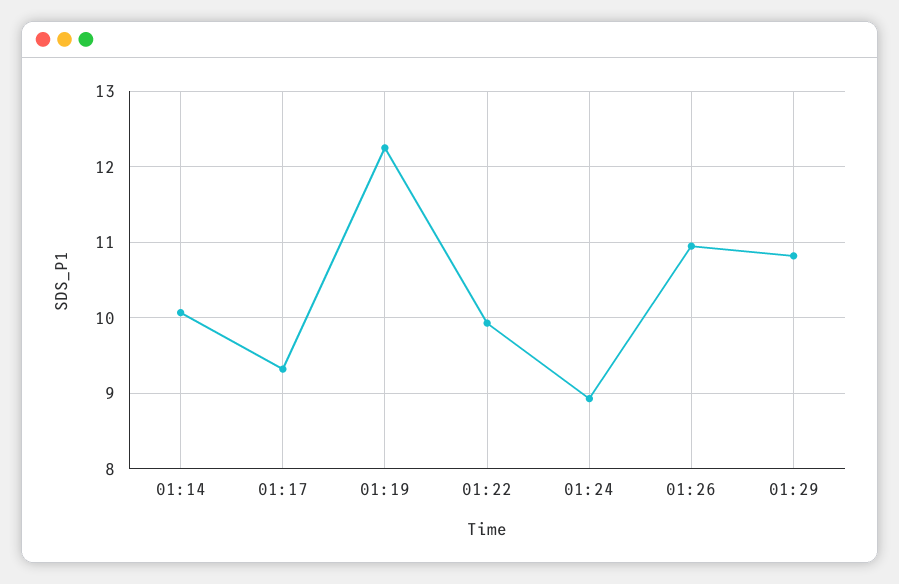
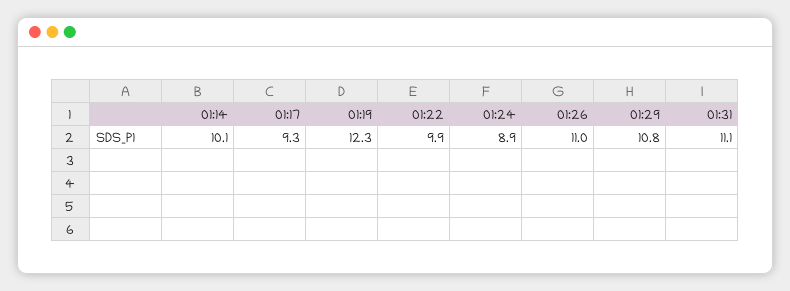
01:31: none -> 11.1

